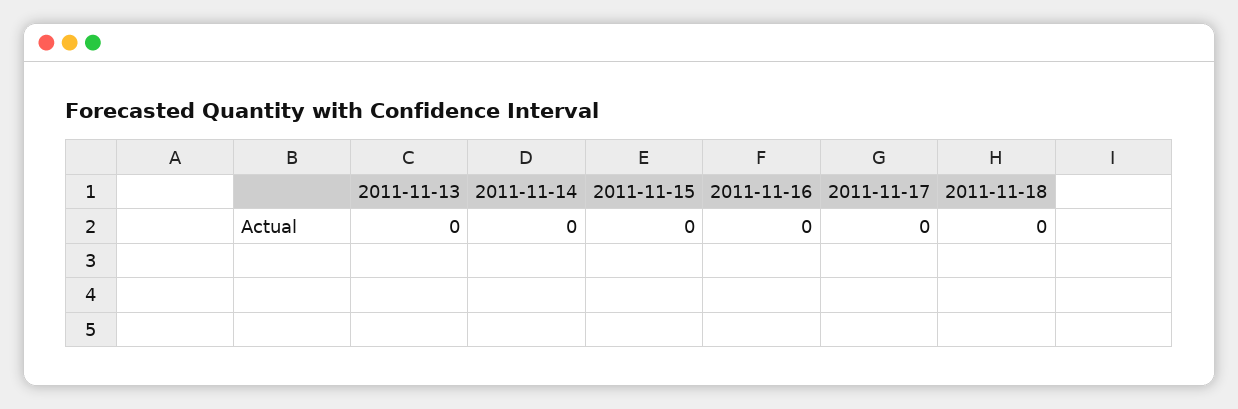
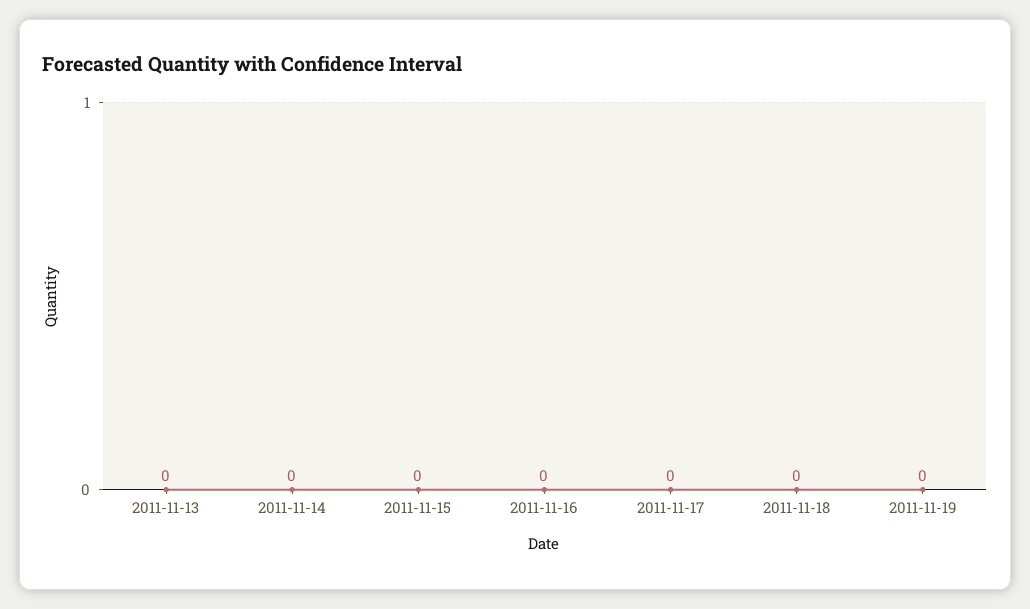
2011-11-19: none -> 0

